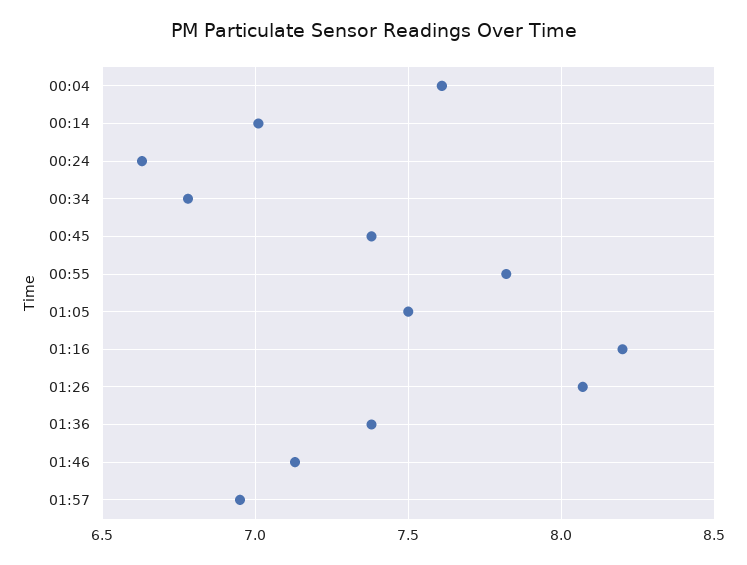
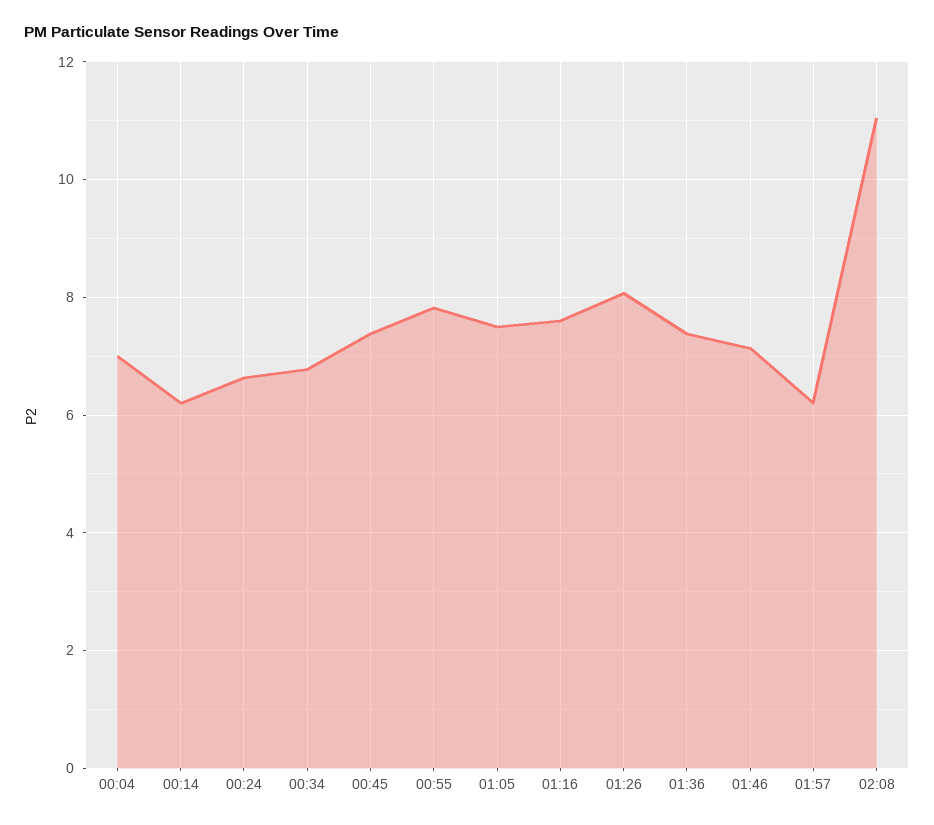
00:04: 7.6 -> 7
00:14: 7 -> 6.2
01:16: 8.2 -> 7.6
01:57: 6.95 -> 6.2
02:08: none -> 11

